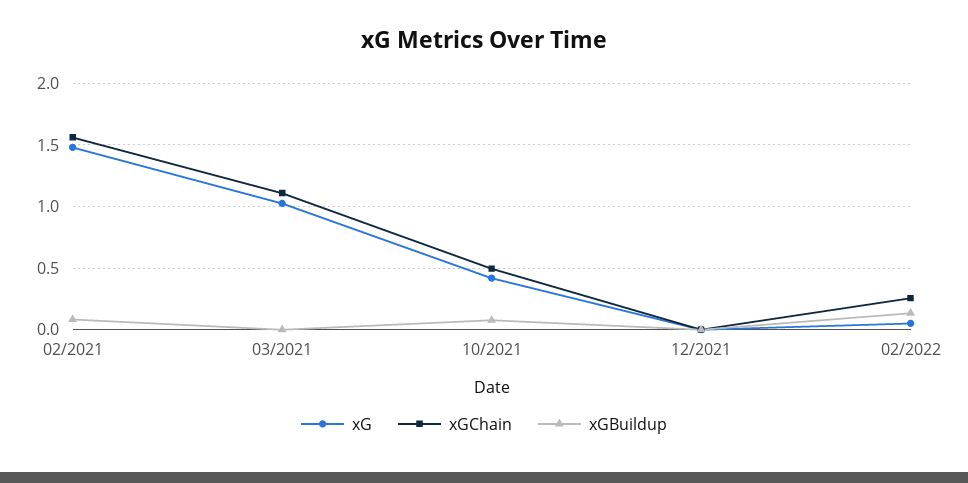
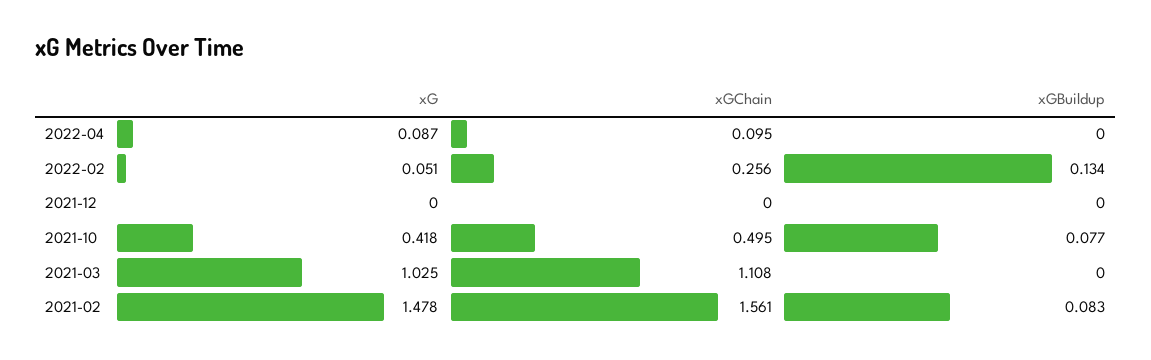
xG, 2022-04: none -> 0.087
xGChain, 2022-04: none -> 0.095
xGBuildup, 2022-04: none -> 0

